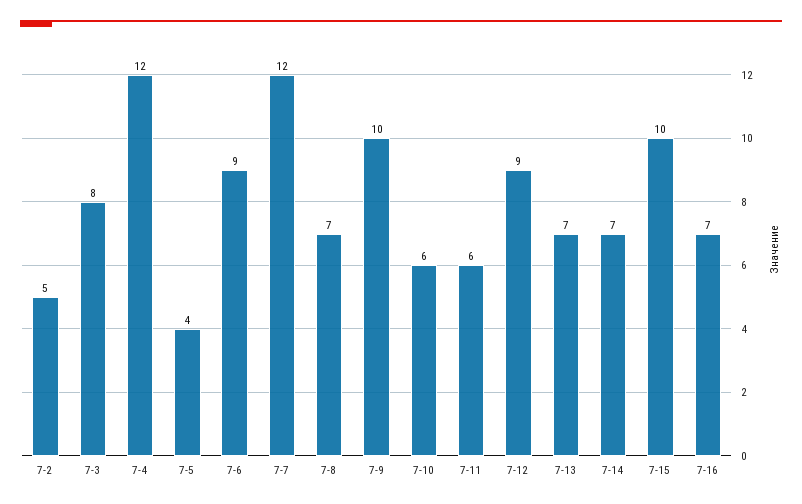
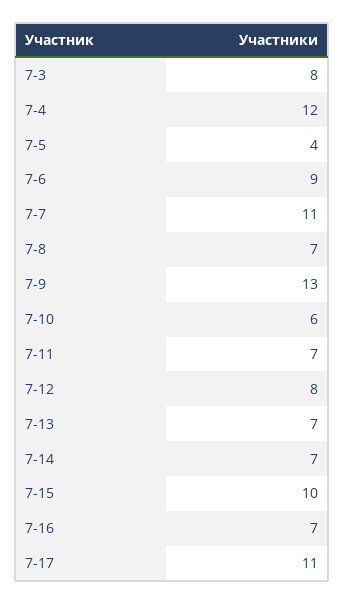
7-2: 5 -> none
7-7: 12 -> 11
7-9: 10 -> 13
7-11: 6 -> 7
7-12: 9 -> 8
7-17: none -> 11

